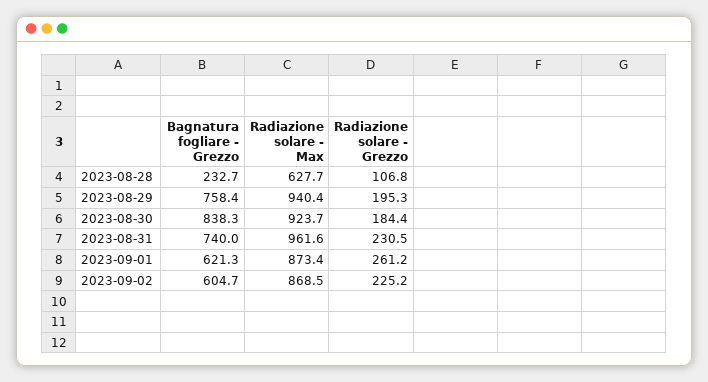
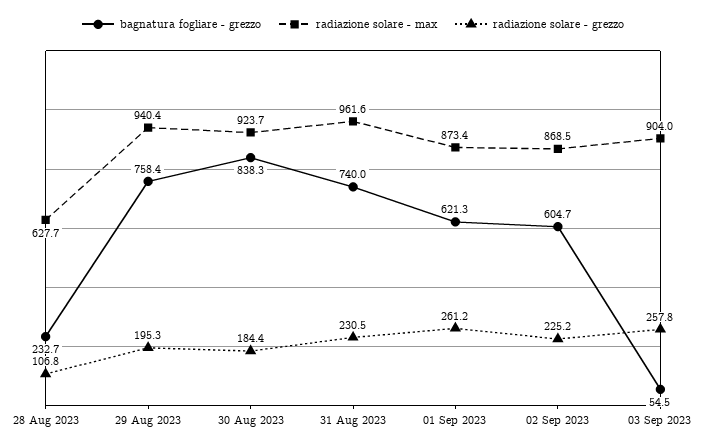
Bagnatura fogliare - Grezzo, 03 Sep 2023: none -> 54.5
Radiazione solare - Max, 03 Sep 2023: none -> 904
Radiazione solare - Grezzo, 03 Sep 2023: none -> 257.8

